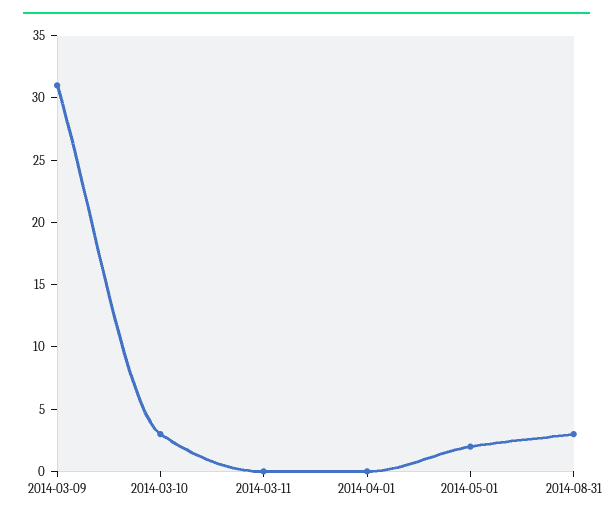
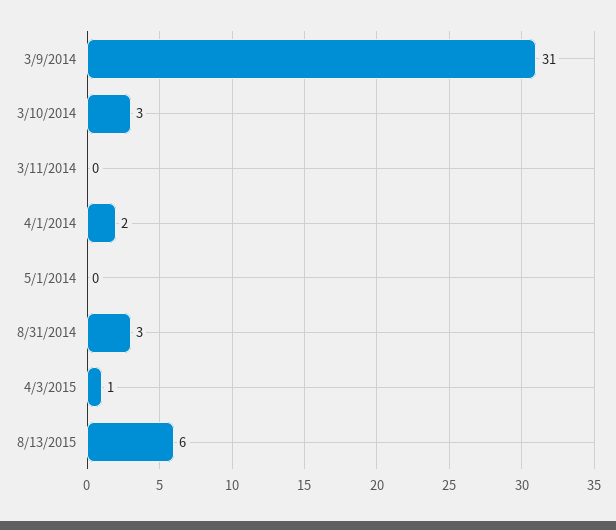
2014-04-01: 0 -> 2
2014-05-01: 2 -> 0
4/3/2015: none -> 1
8/13/2015: none -> 6

